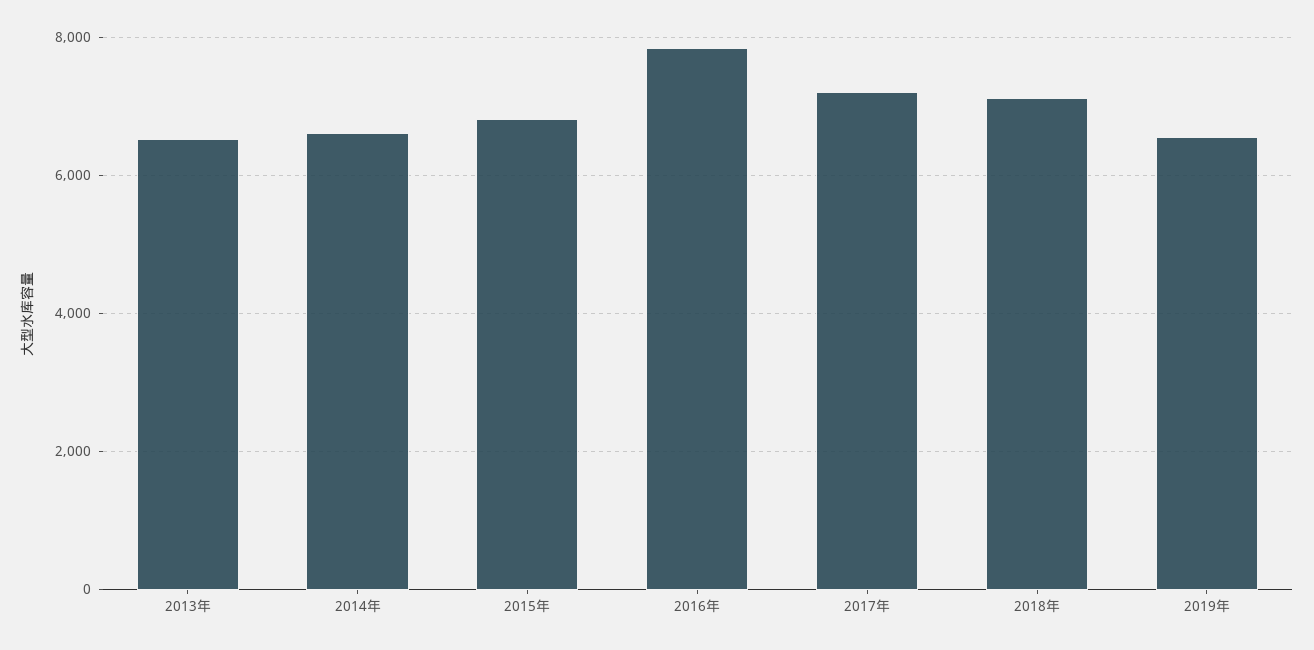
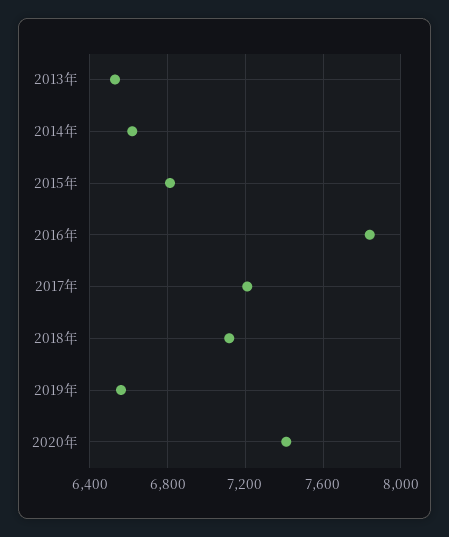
2020年: none -> 7400

